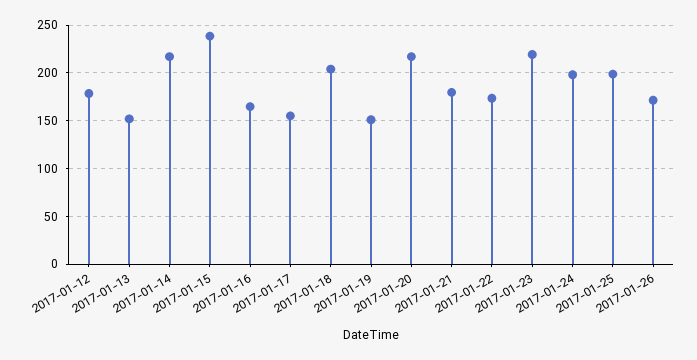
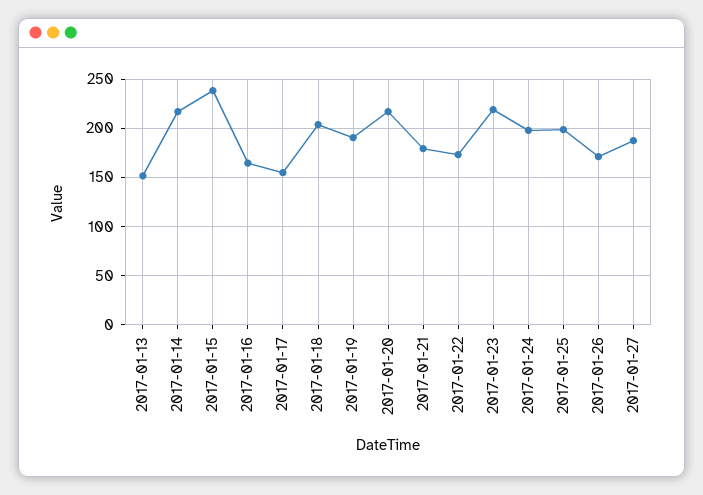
2017-01-12: 180 -> none
2017-01-19: 150 -> 190
2017-01-27: none -> 190

